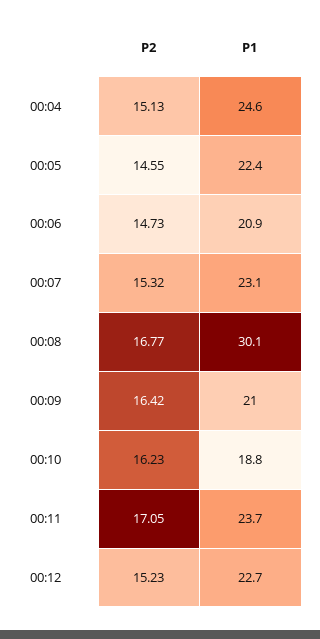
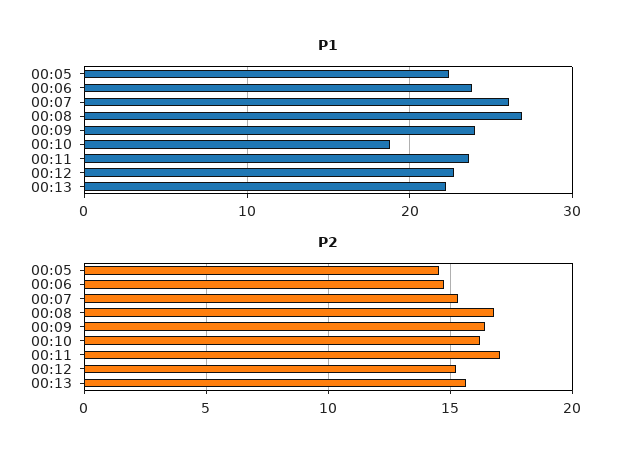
P2, 00:04: 15.13 -> none
P1, 00:04: 24.6 -> none
P1, 00:06: 20.9 -> 24
P1, 00:07: 23.1 -> 26
P1, 00:08: 30.1 -> 27
P1, 00:09: 21 -> 24
P1, 00:13: none -> 22
P2, 00:13: none -> 15.5

